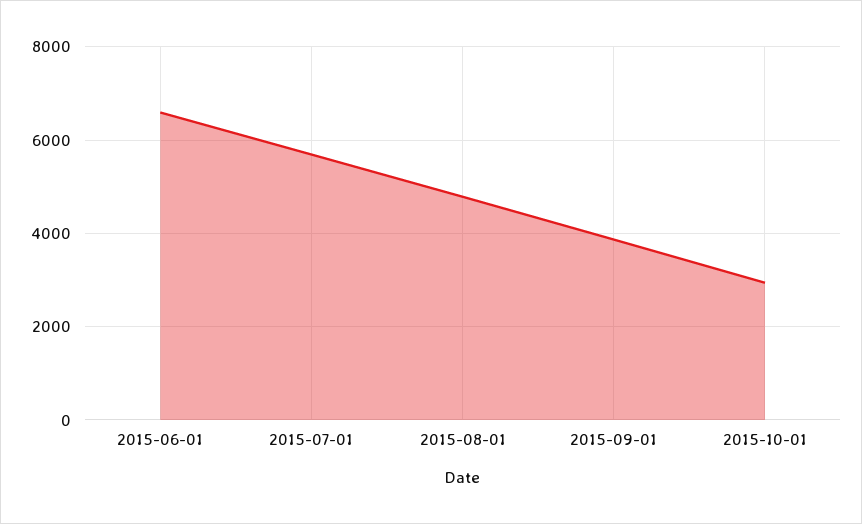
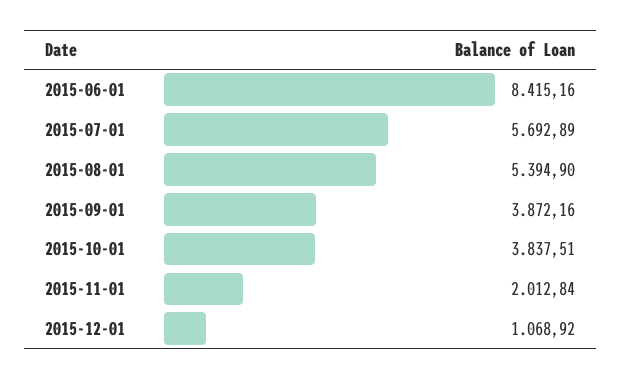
2015-06-01: 6600 -> 8415.16
2015-08-01: 4800 -> 5394.9
2015-10-01: 3000 -> 3837.51
2015-11-01: none -> 2012.84
2015-12-01: none -> 1068.92

